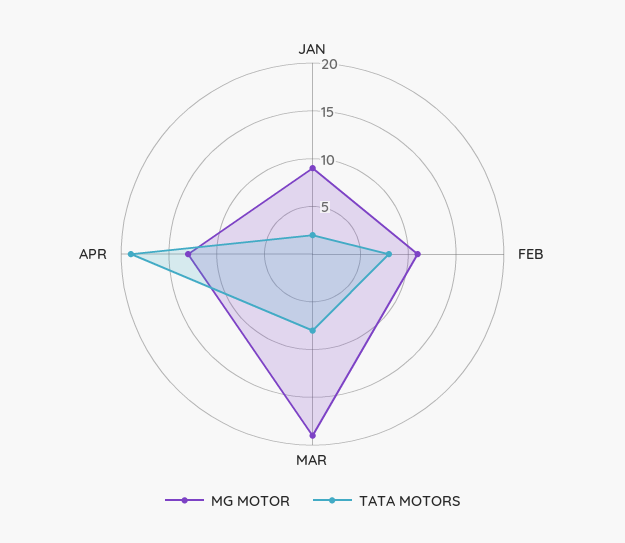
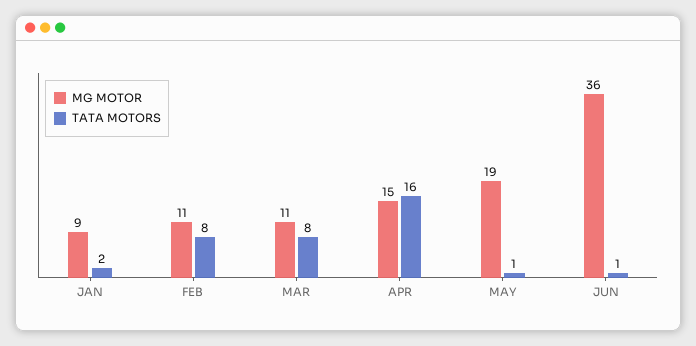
MG MOTOR, MAR: 19 -> 11
MG MOTOR, APR: 13 -> 15
TATA MOTORS, APR: 19 -> 16
MG MOTOR, MAY: none -> 19
TATA MOTORS, MAY: none -> 1
MG MOTOR, JUN: none -> 36
TATA MOTORS, JUN: none -> 1

